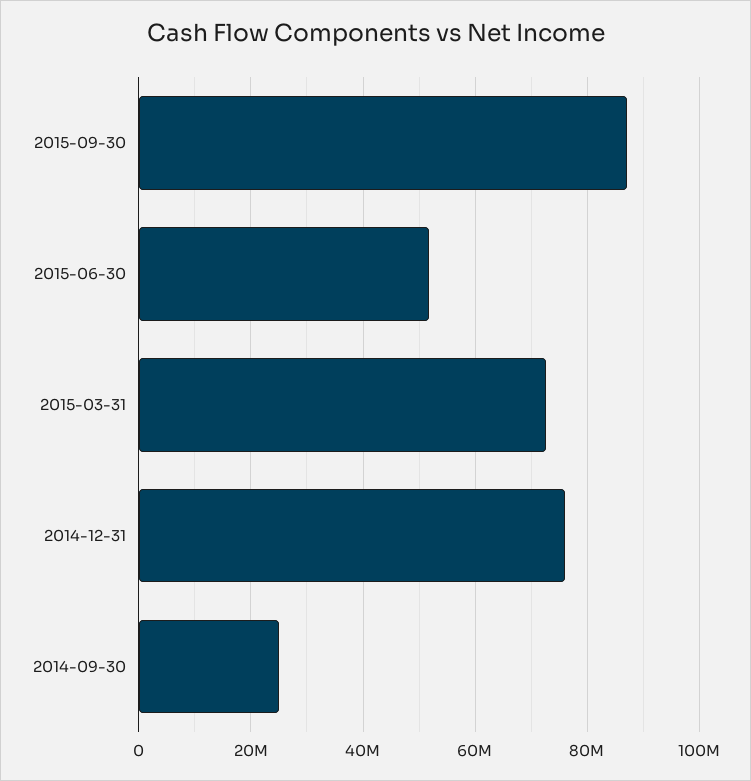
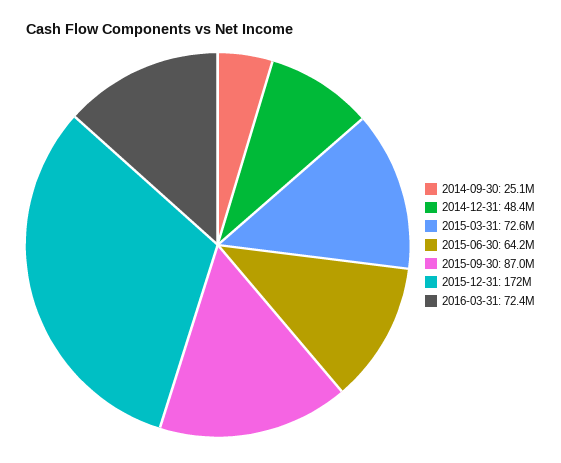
2015-06-30: 52000000 -> 64200000
2014-12-31: 76000000 -> 48400000
2015-12-31: none -> 172000000
2016-03-31: none -> 72400000

